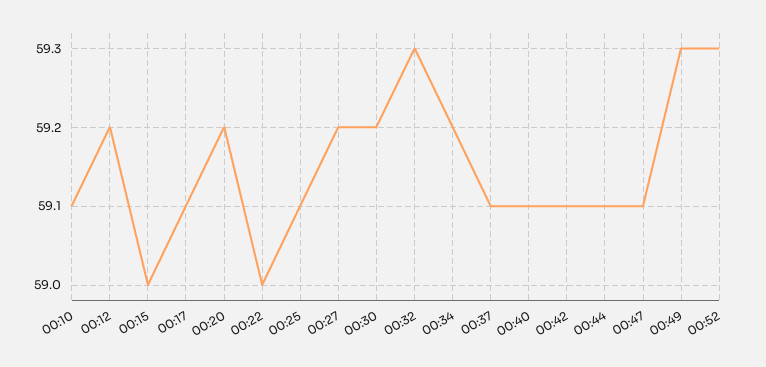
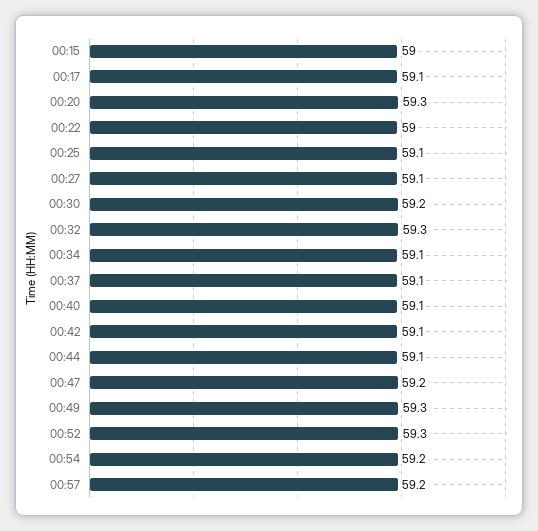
00:10: 59.1 -> none
00:12: 59.2 -> none
00:20: 59.2 -> 59.3
00:27: 59.2 -> 59.1
00:34: 59.2 -> 59.1
00:47: 59.1 -> 59.2
00:54: none -> 59.2
00:57: none -> 59.2

